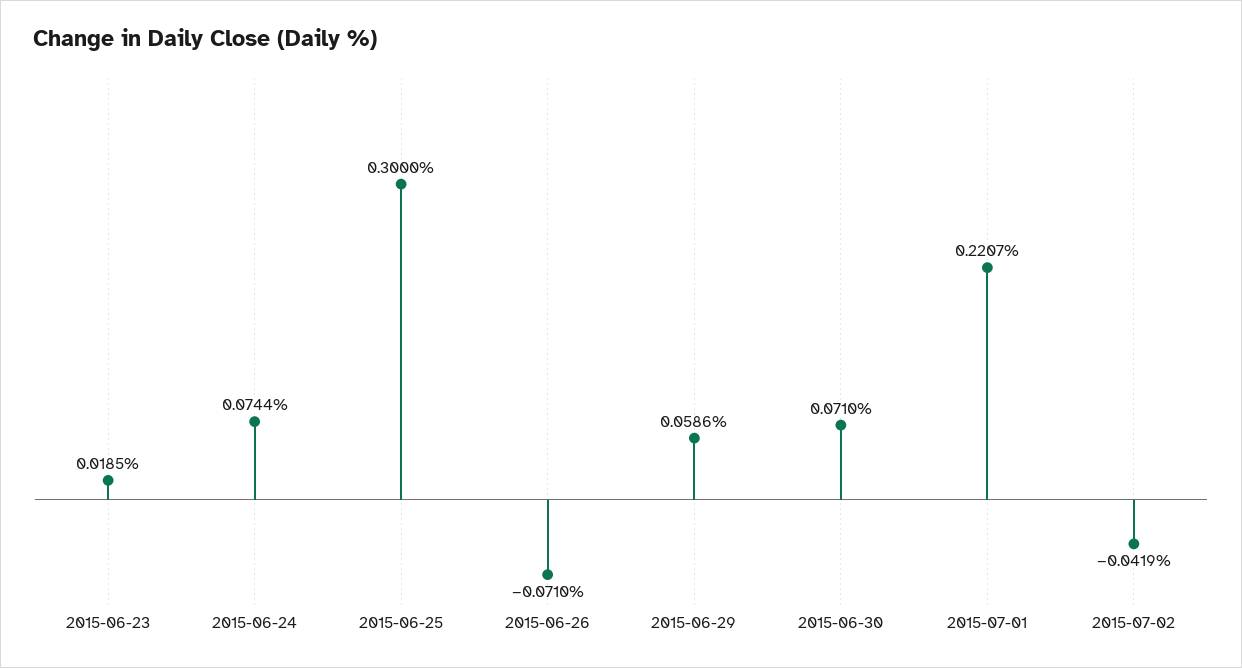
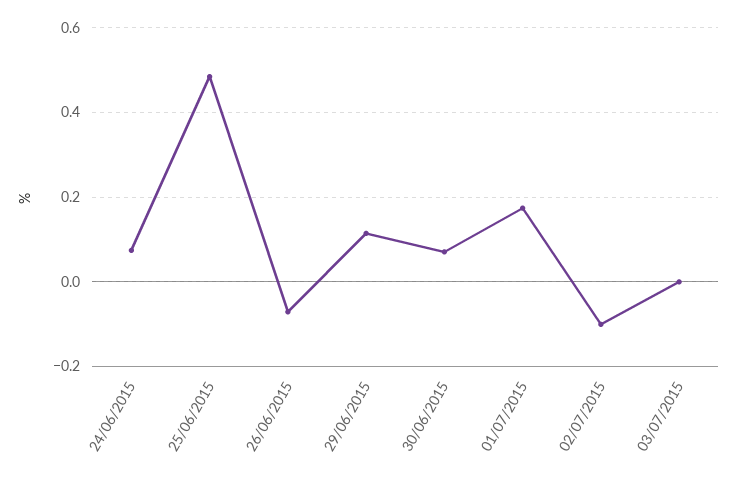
2015-06-23: 0.0185 -> none
2015-06-25: 0.3 -> 0.48
2015-06-29: 0.0586 -> 0.12
2015-07-01: 0.2207 -> 0.18
2015-07-02: -0.0419 -> -0.1
03/07/2015: none -> 0

